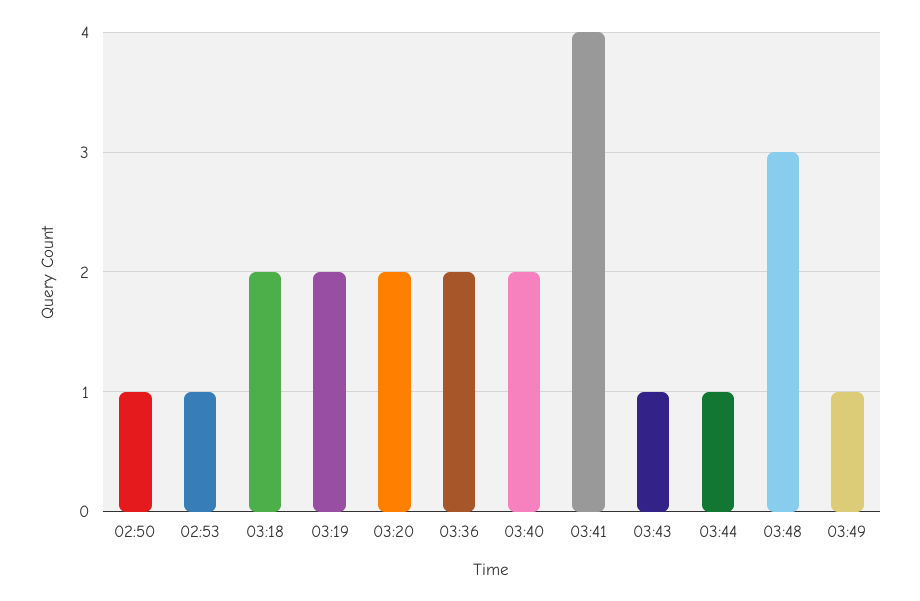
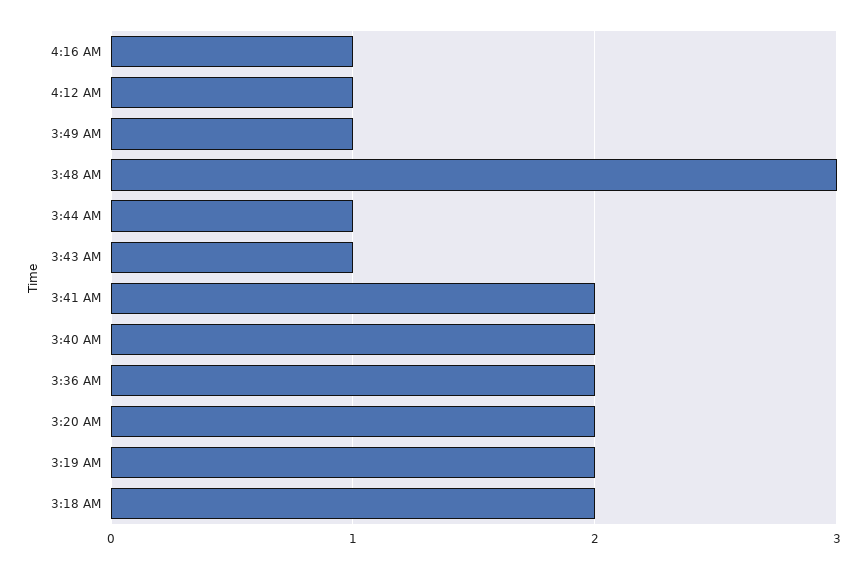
02:50: 1 -> none
02:53: 1 -> none
03:41: 4 -> 2
4:16 AM: none -> 1
4:12 AM: none -> 1

